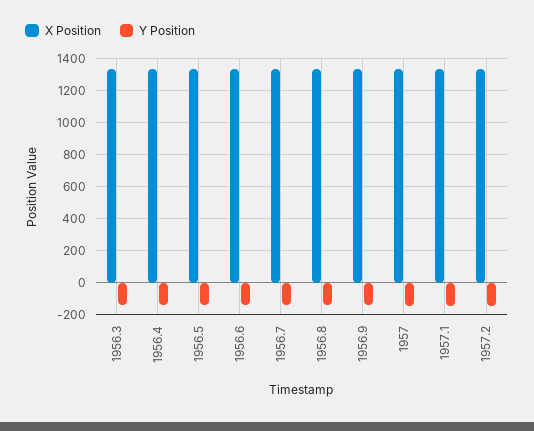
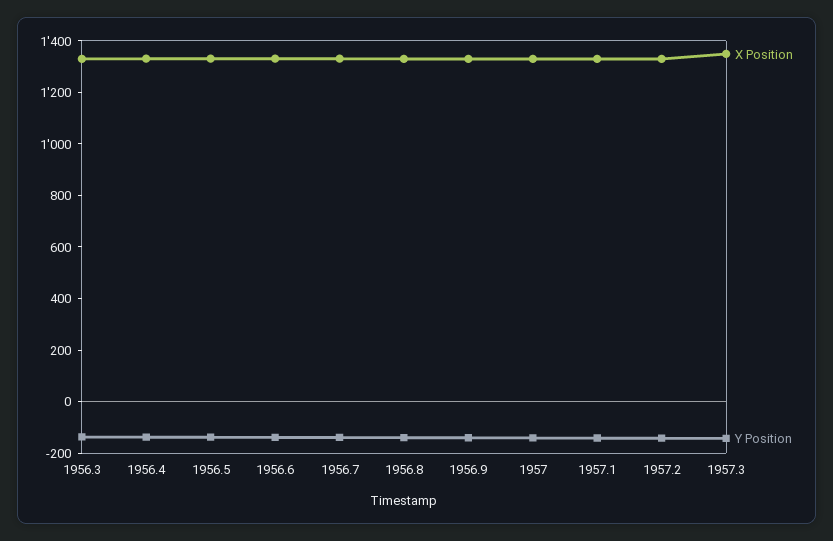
X Position, 1957.3: none -> 1350
Y Position, 1957.3: none -> -150

